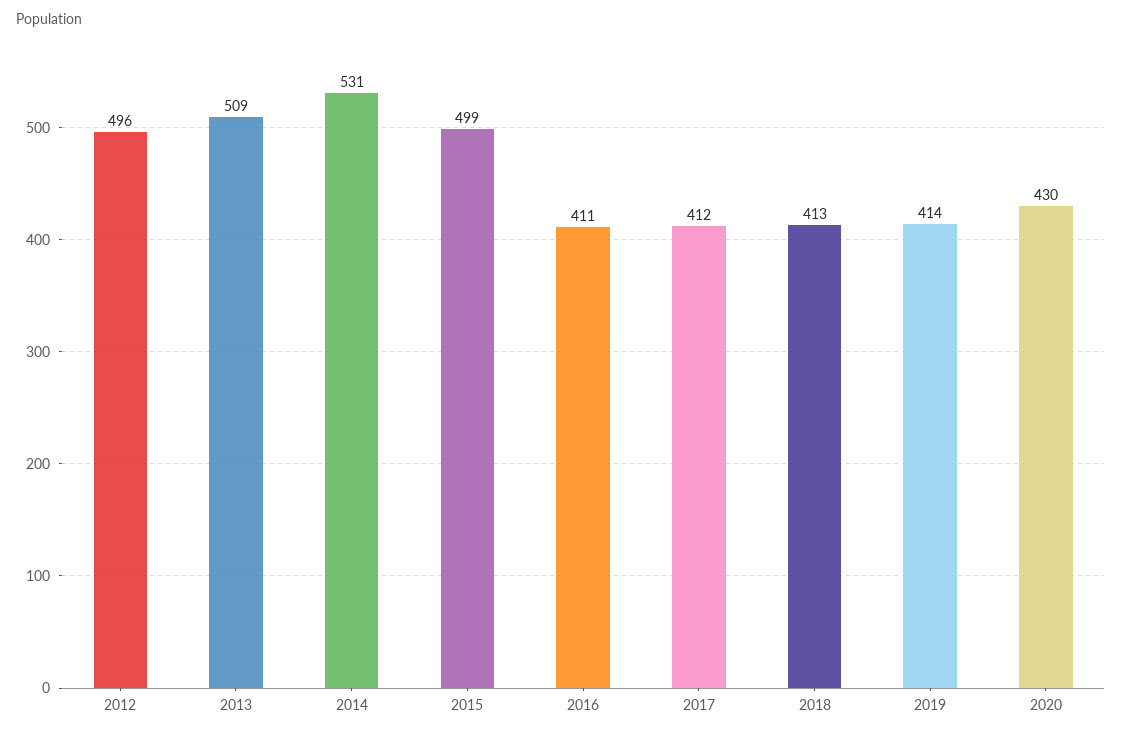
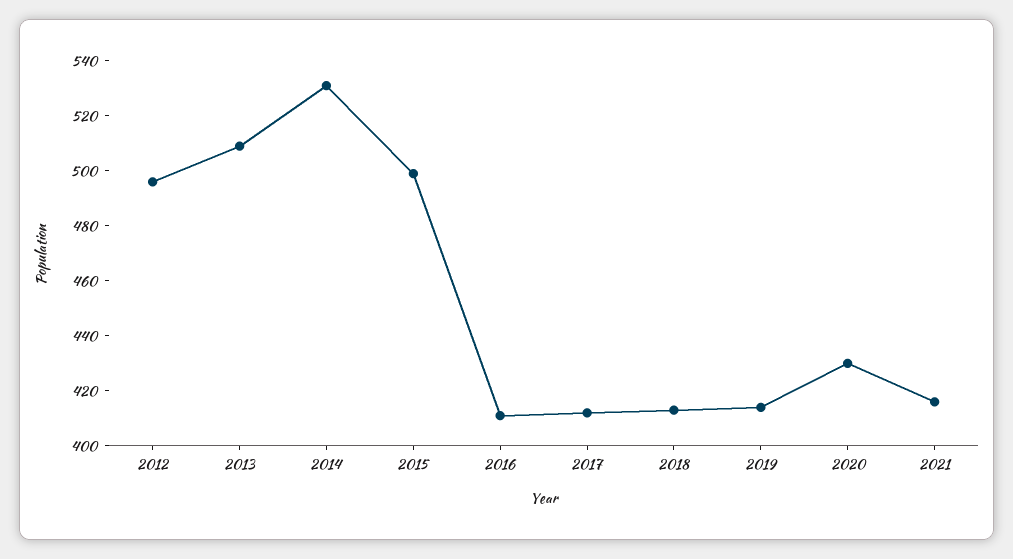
2021: none -> 415

